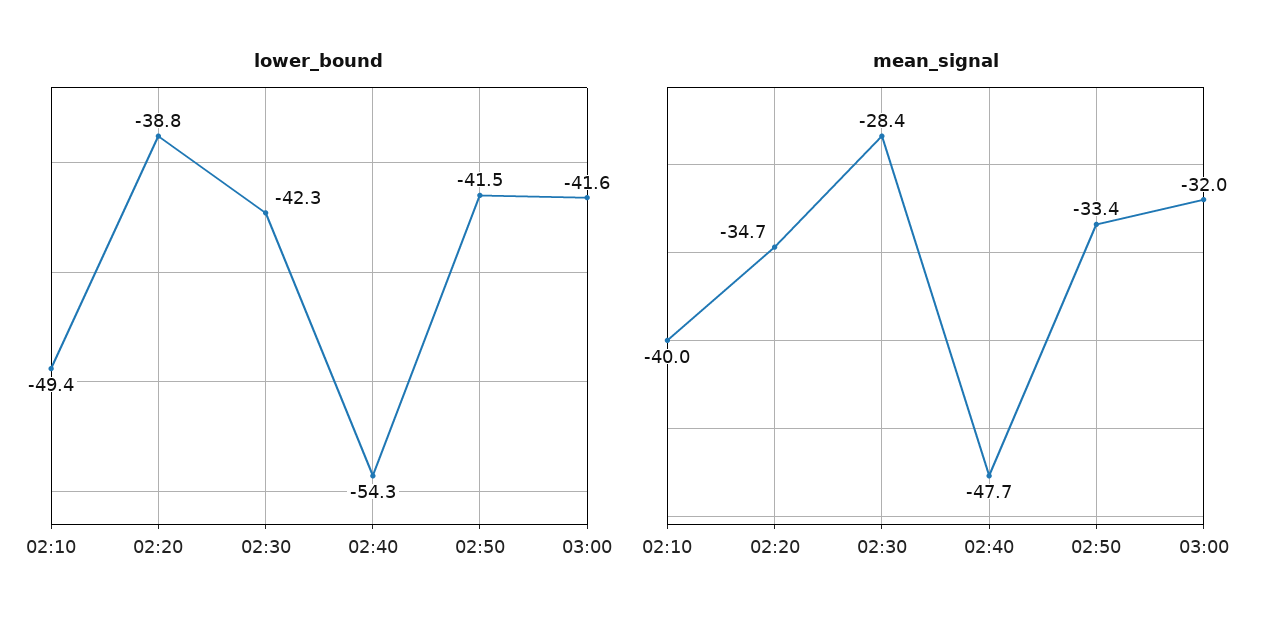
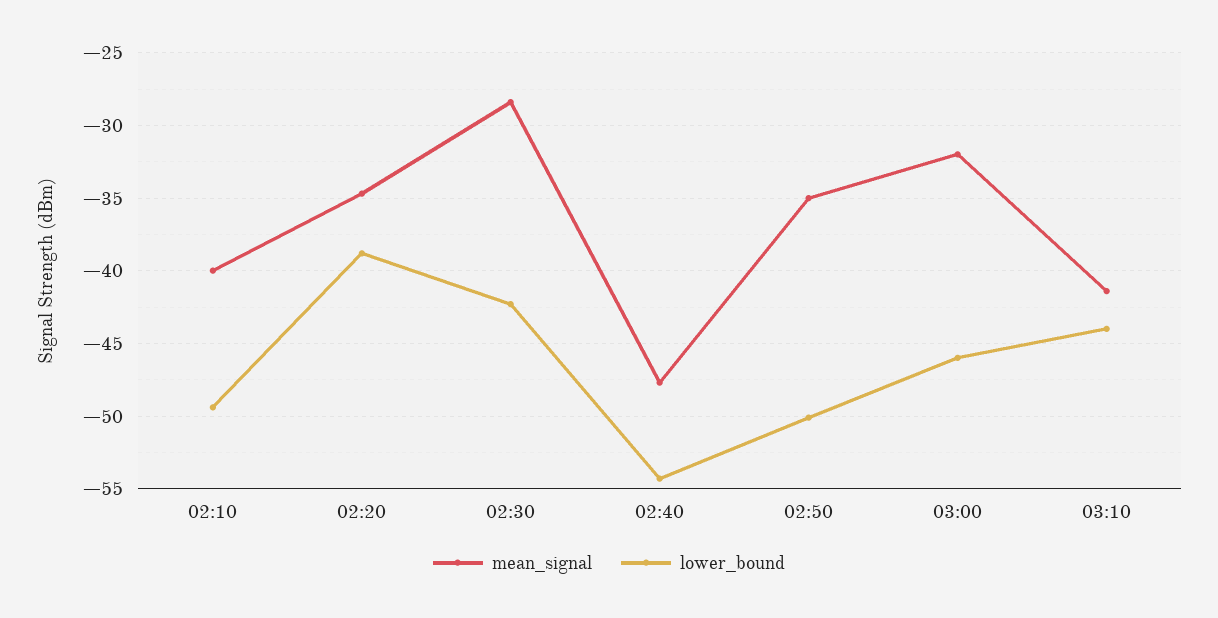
lower_bound, 02:50: -41.5 -> -50
lower_bound, 03:00: -41.6 -> -46
mean_signal, 02:50: -33.4 -> -35
mean_signal, 03:10: none -> -41.5
lower_bound, 03:10: none -> -44

